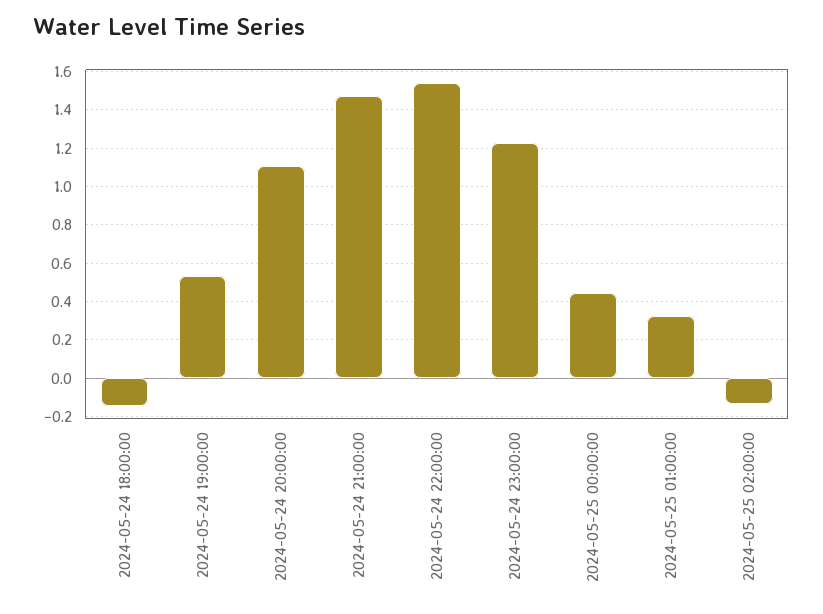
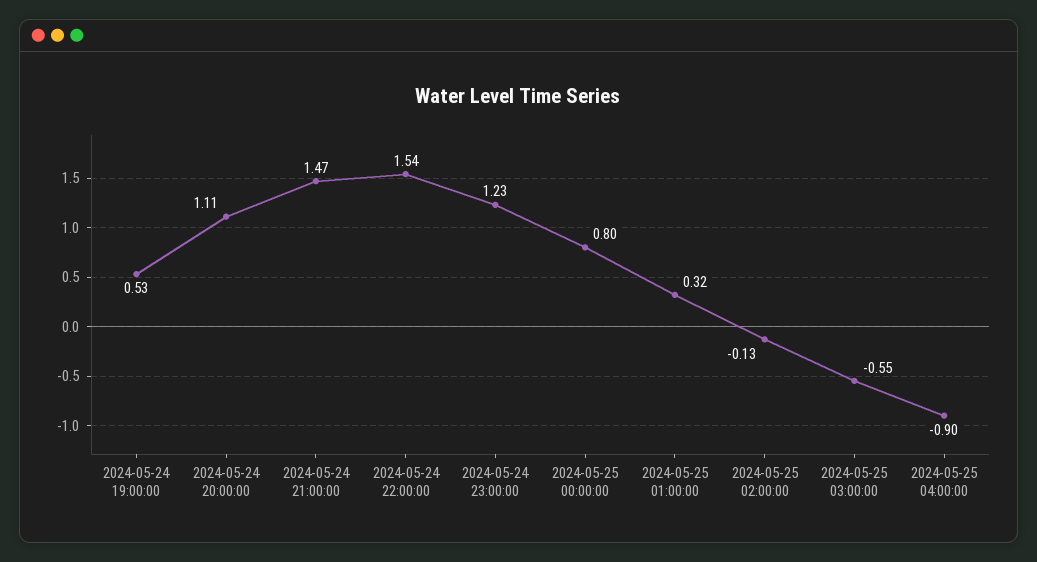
2024-05-24 18:00:00: -0.15 -> none
2024-05-25 00:00:00: 0.45 -> 0.8
2024-05-25 03:00:00: none -> -0.55
2024-05-25 04:00:00: none -> -0.9

